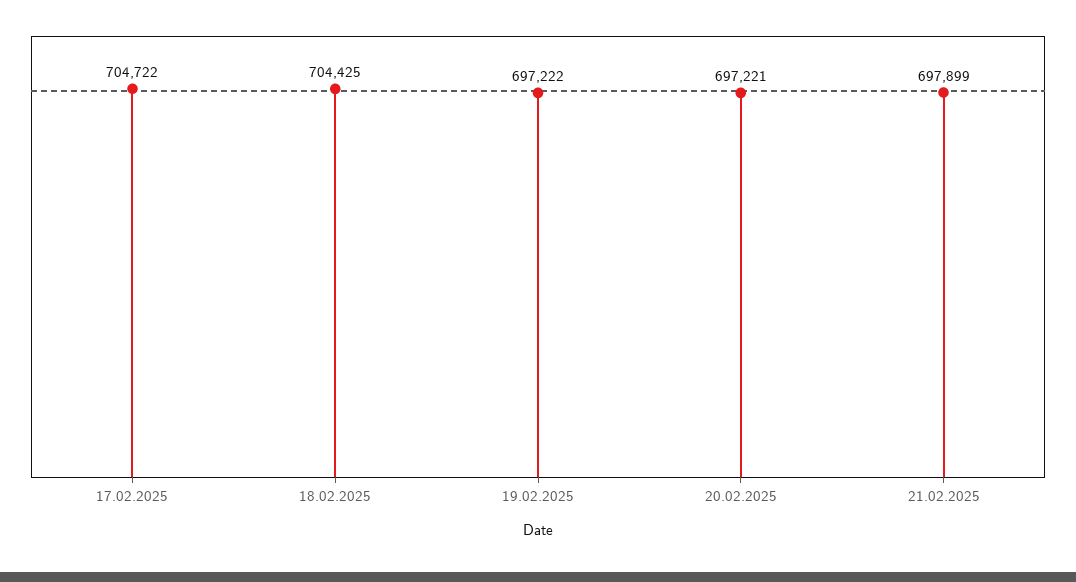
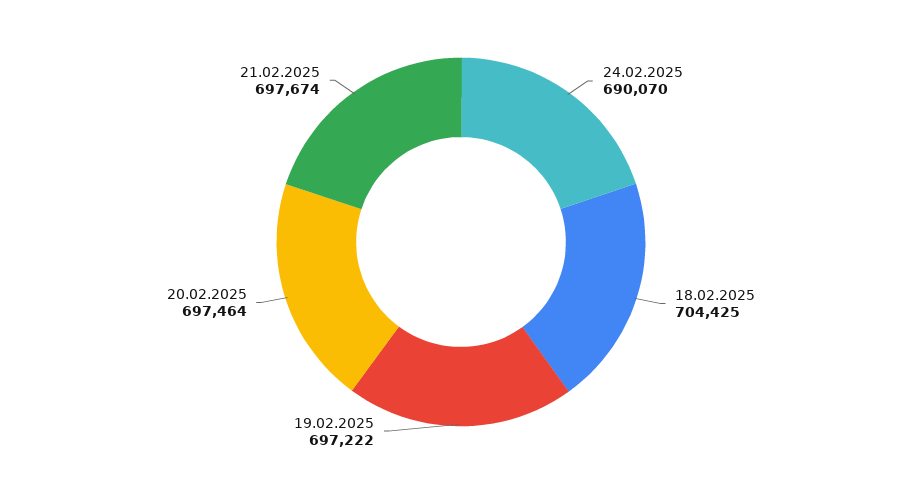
17.02.2025: 704722 -> none
20.02.2025: 697221 -> 697464
21.02.2025: 697899 -> 697674
24.02.2025: none -> 690070

